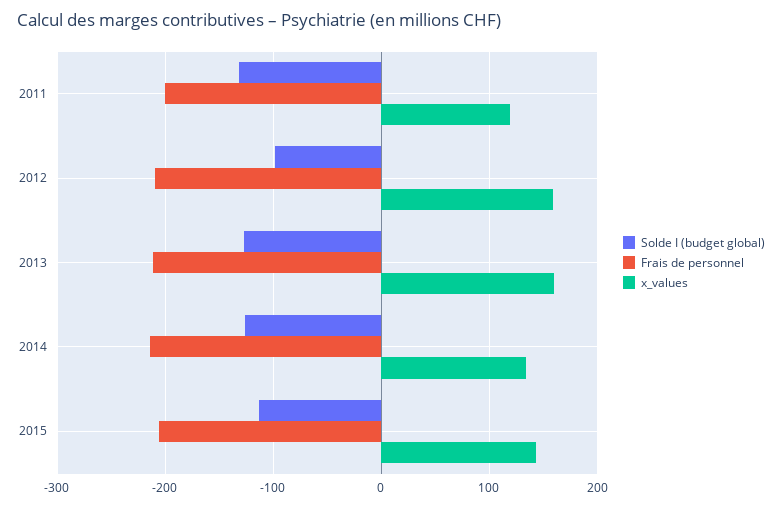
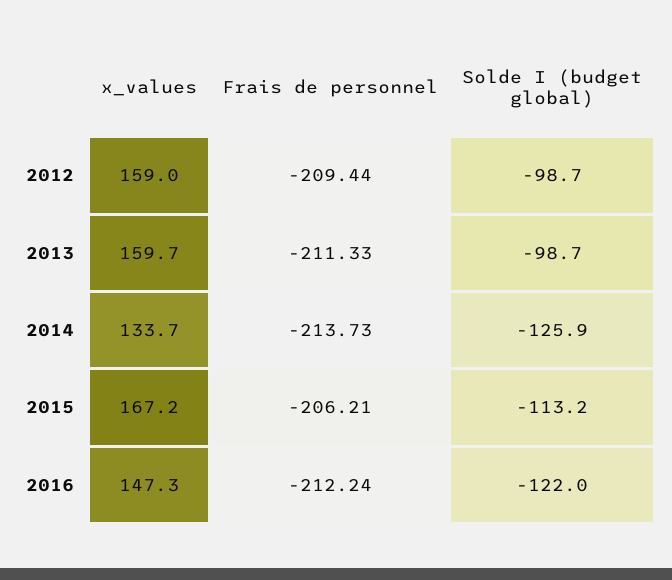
Solde I (budget global), 2011: -130 -> none
Frais de personnel, 2011: -200 -> none
x_values, 2011: 120 -> none
Solde I (budget global), 2013: -130 -> -98.7
x_values, 2015: 140 -> 167.2
x_values, 2016: none -> 147.3
Frais de personnel, 2016: none -> -212.24
Solde I (budget global), 2016: none -> -122

